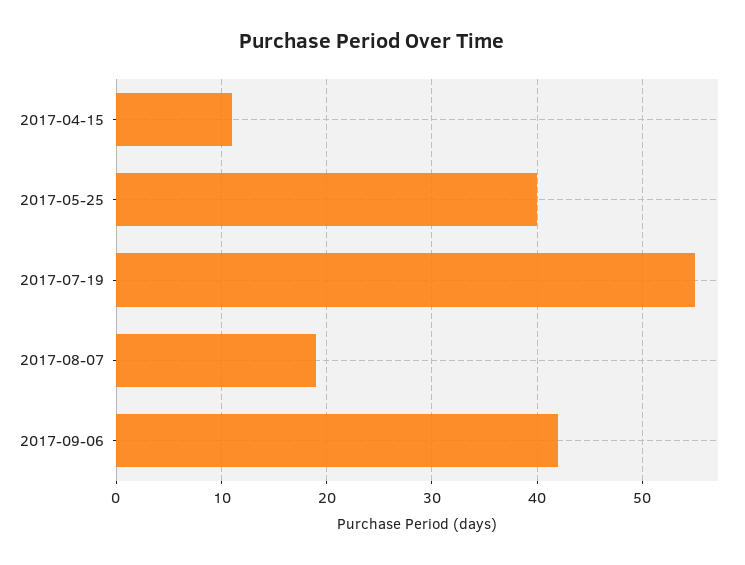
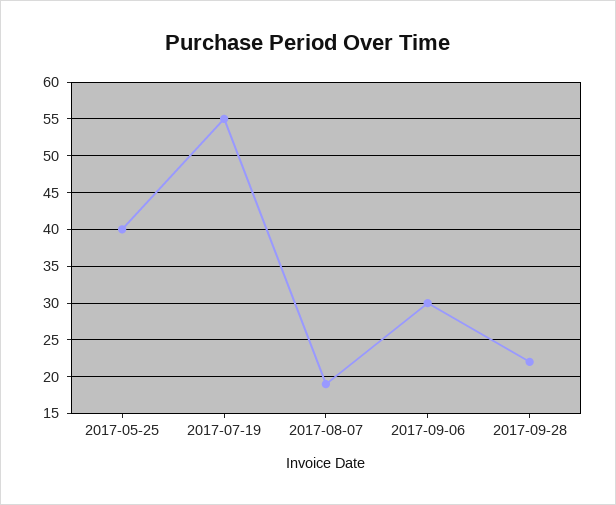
2017-04-15: 11 -> none
2017-09-06: 42 -> 30
2017-09-28: none -> 22

